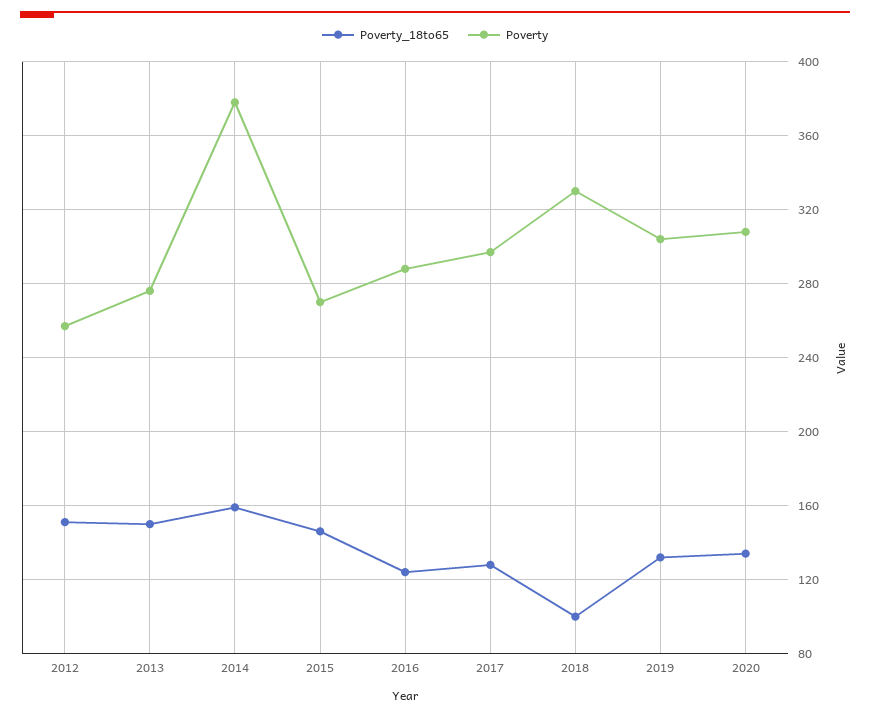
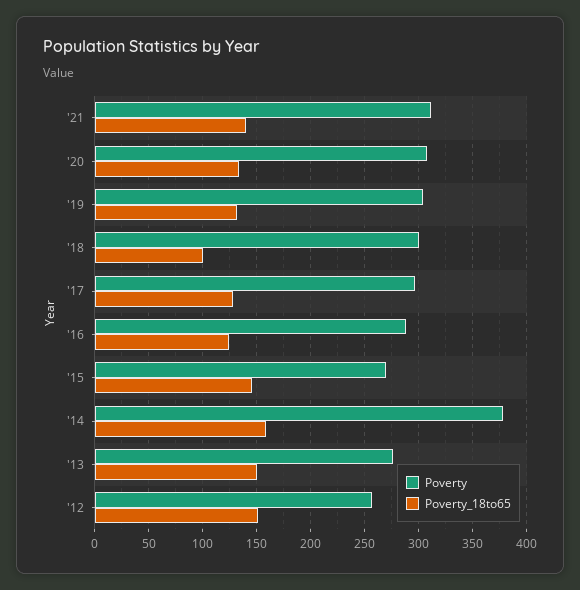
Poverty, 2018: 330 -> 300
Poverty, '21: none -> 310
Poverty_18to65, '21: none -> 140

